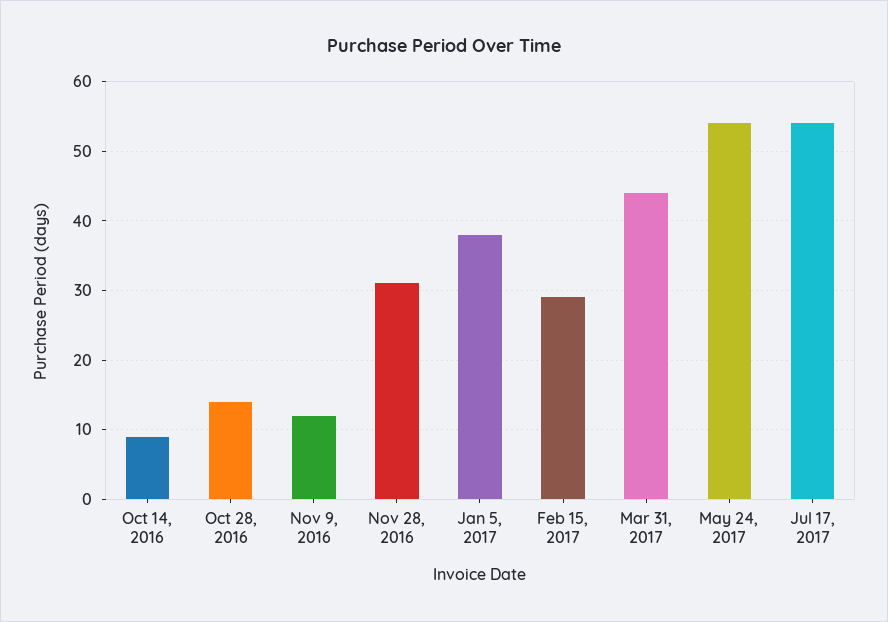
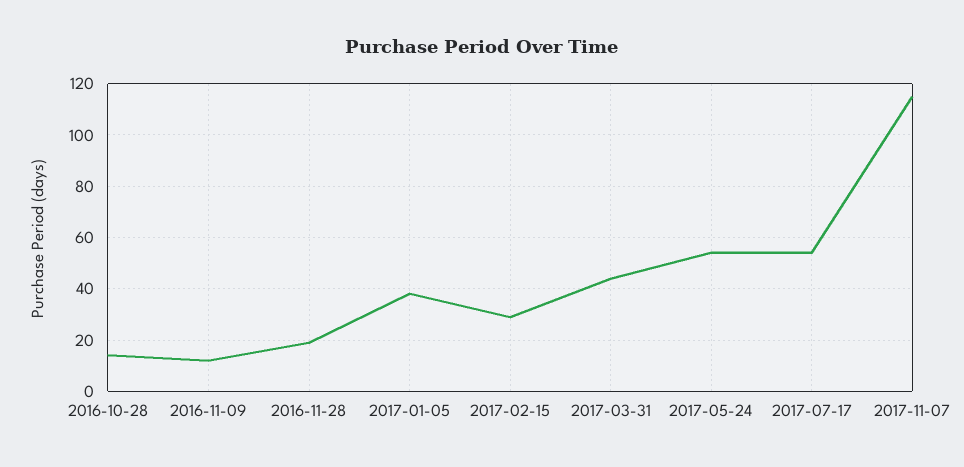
Oct 14, 2016: 9 -> none
Nov 28, 2016: 31 -> 20
2017-11-07: none -> 115

